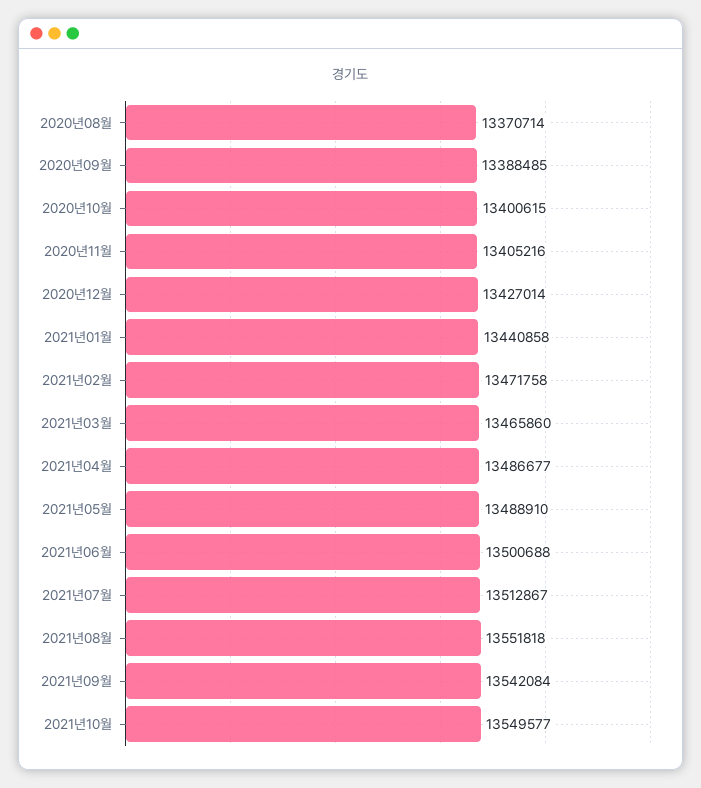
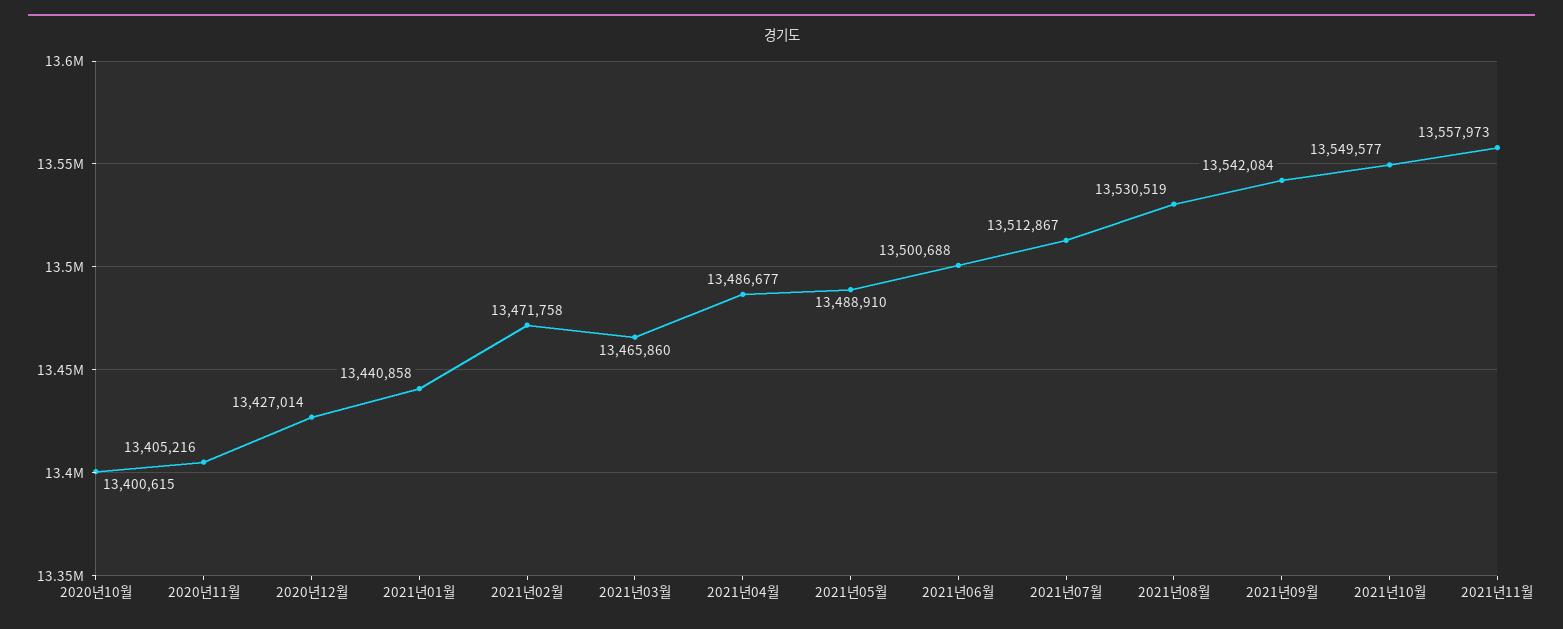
2020년08월: 13370714 -> none
2020년09월: 13388485 -> none
2021년08월: 13551818 -> 13530519
2021년11월: none -> 13557973

